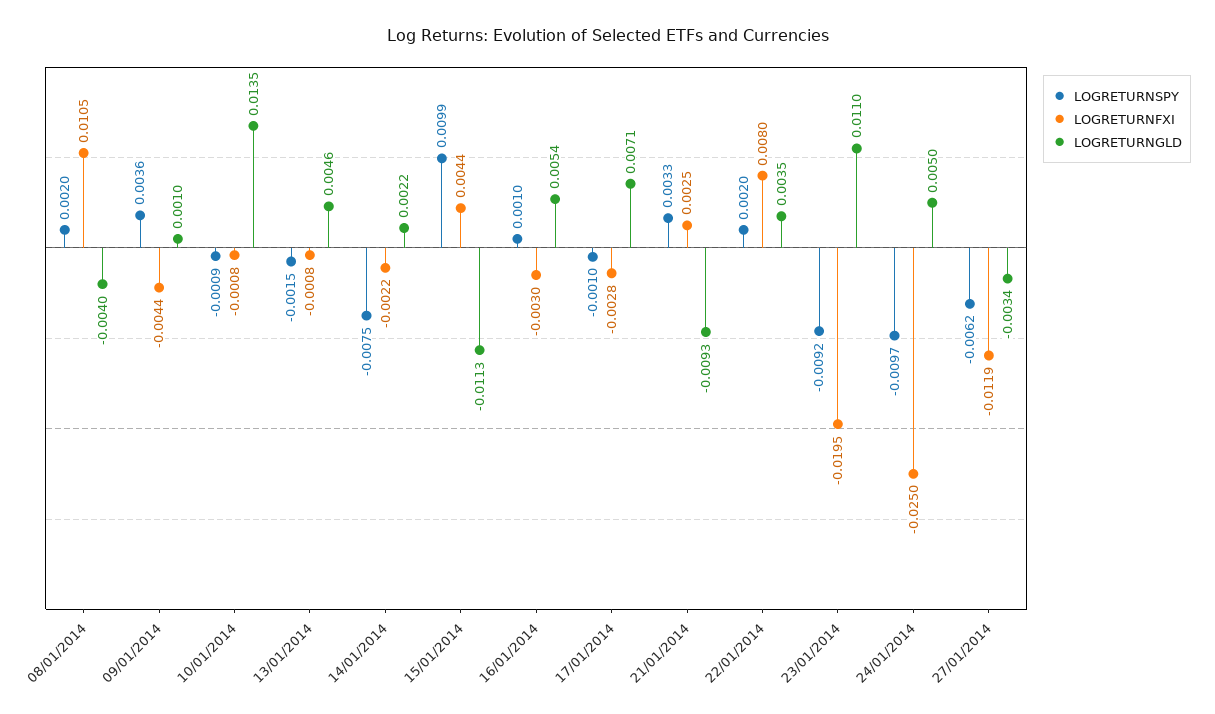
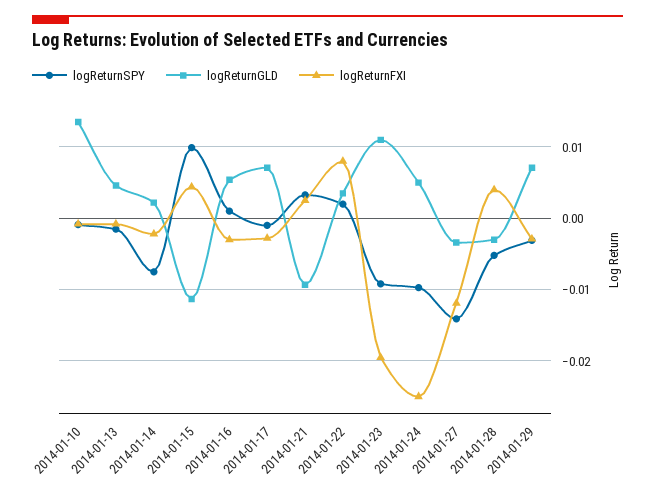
LOGRETURNSPY, 08/01/2014: 0.002 -> none
LOGRETURNFXI, 08/01/2014: 0.0105 -> none
LOGRETURNGLD, 08/01/2014: -0.004 -> none
LOGRETURNSPY, 09/01/2014: 0.0036 -> none
LOGRETURNFXI, 09/01/2014: -0.0044 -> none
LOGRETURNGLD, 09/01/2014: 0.001 -> none
LOGRETURNSPY, 27/01/2014: -0.0062 -> -0.014
LOGRETURNSPY, 2014-01-28: none -> -0.005
LOGRETURNGLD, 2014-01-28: none -> -0.003
LOGRETURNFXI, 2014-01-28: none -> 0.004
LOGRETURNSPY, 2014-01-29: none -> -0.003
LOGRETURNGLD, 2014-01-29: none -> 0.007
LOGRETURNFXI, 2014-01-29: none -> -0.003

